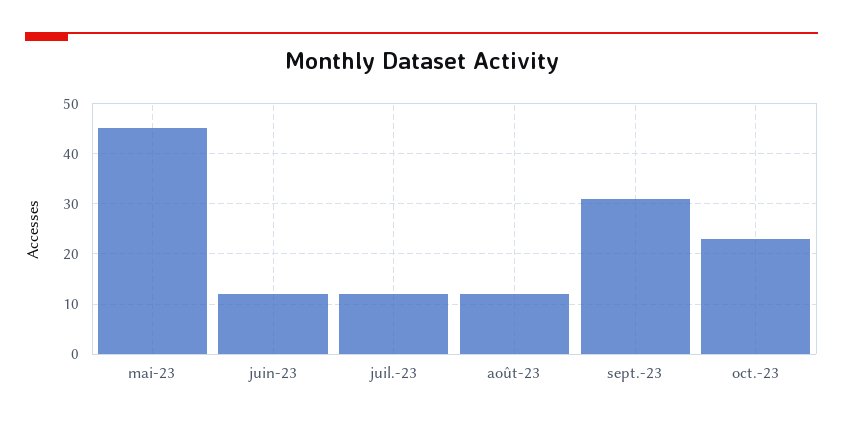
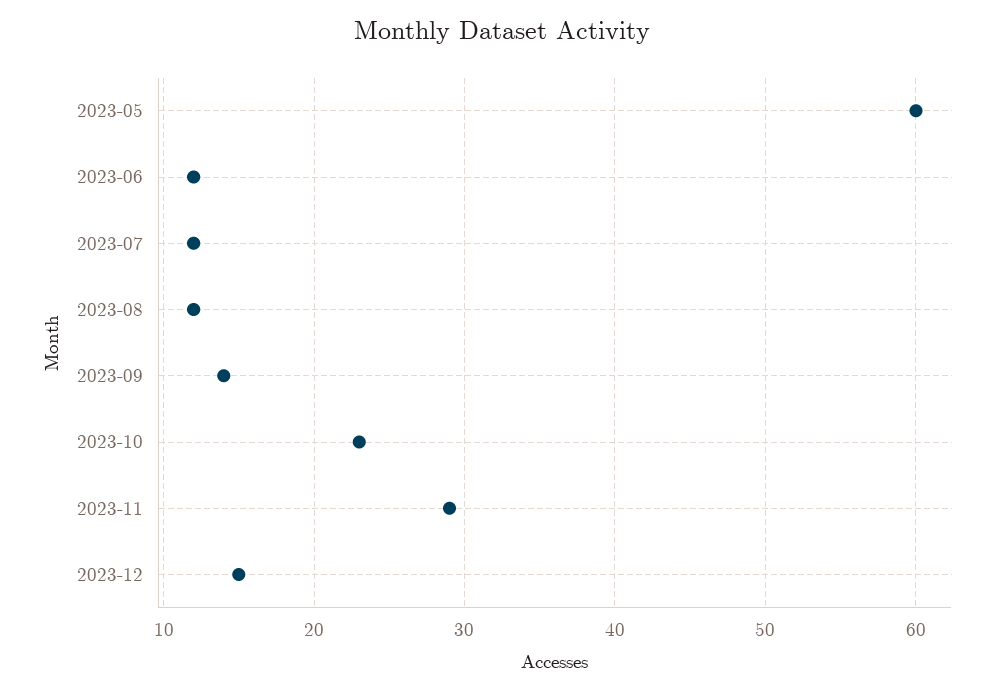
mai-23: 45 -> 60
sept.-23: 30 -> 14
2023-11: none -> 29
2023-12: none -> 15

